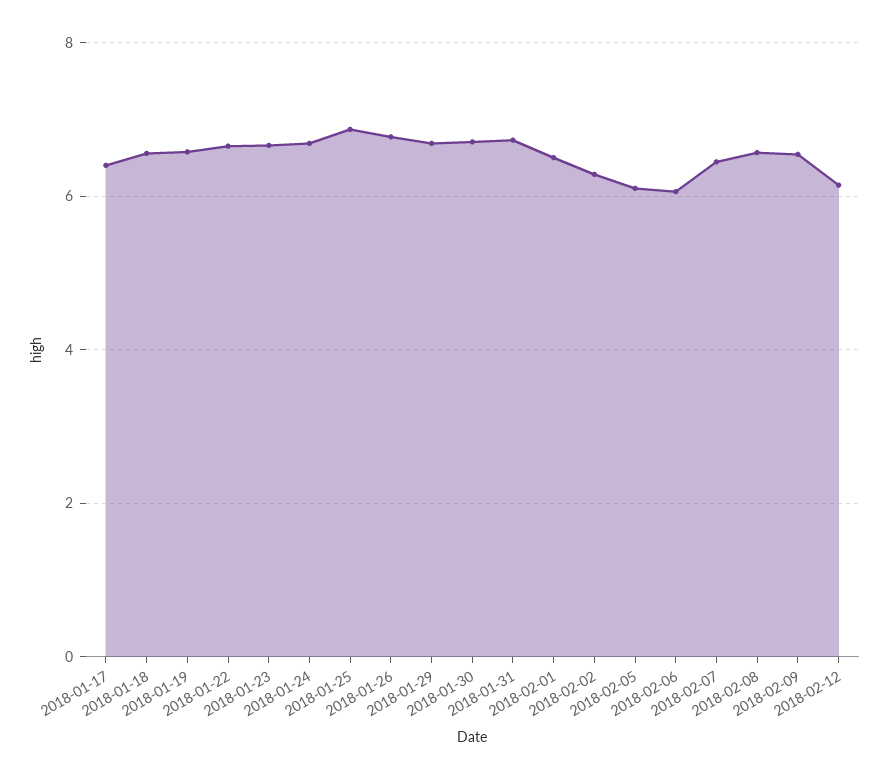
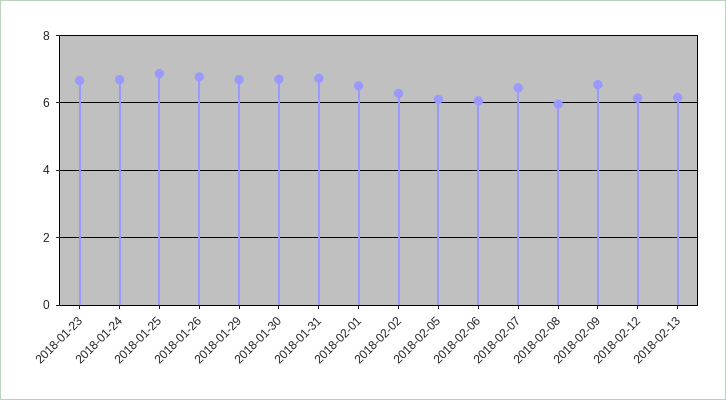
2018-01-17: 6.4 -> none
2018-01-18: 6.6 -> none
2018-01-19: 6.6 -> none
2018-01-22: 6.6 -> none
2018-02-08: 6.6 -> 6
2018-02-13: none -> 6.2

